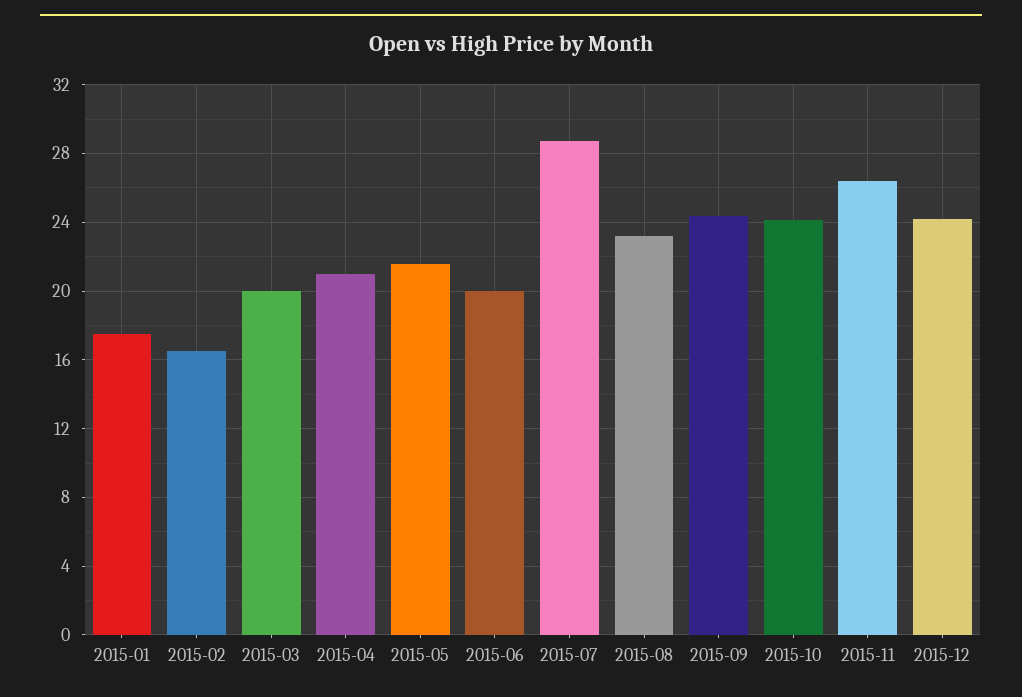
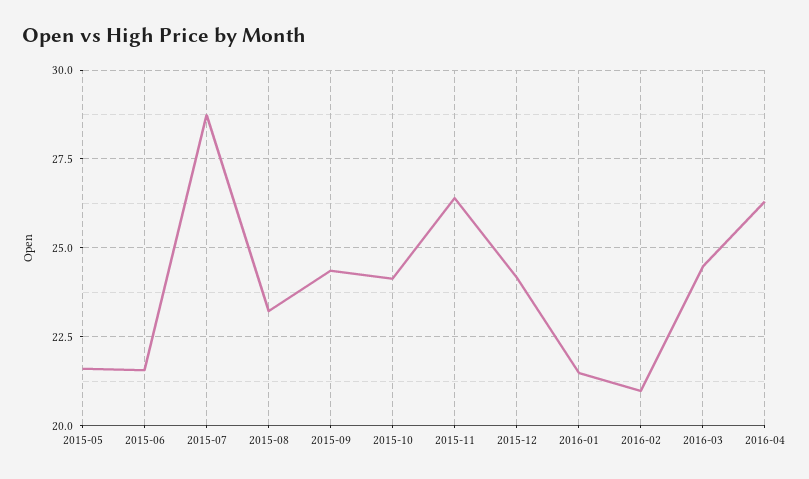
2015-01: 17.5 -> none
2015-02: 16.5 -> none
2015-03: 20 -> none
2015-04: 21 -> none
2015-06: 20 -> 21.5
2016-01: none -> 21.5
2016-02: none -> 21
2016-03: none -> 24.5
2016-04: none -> 26.25

